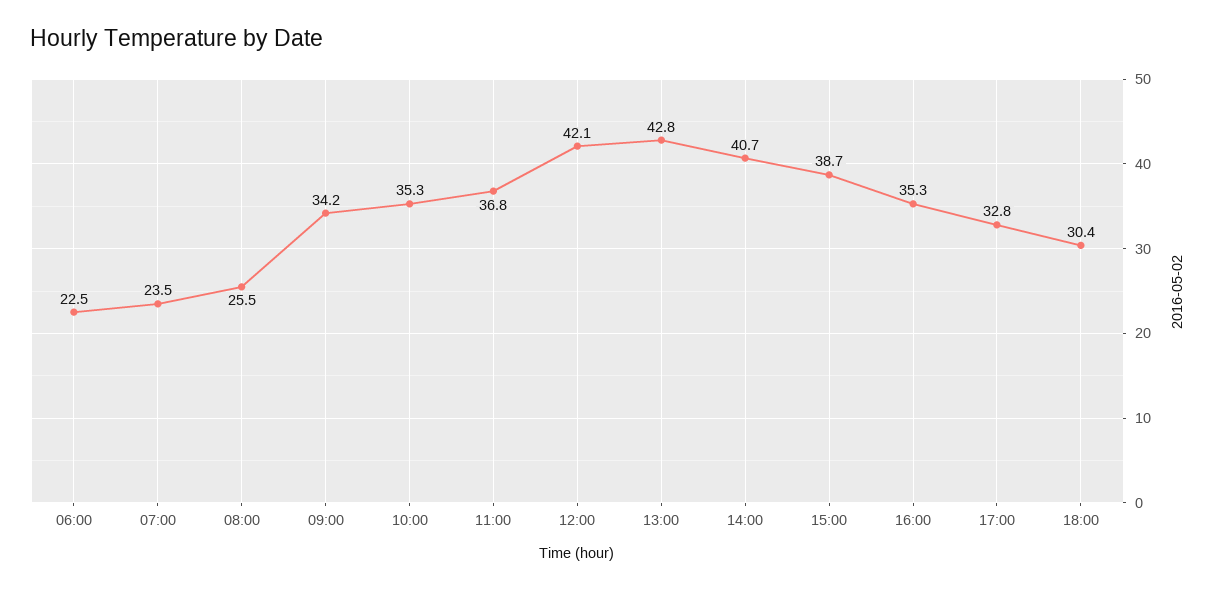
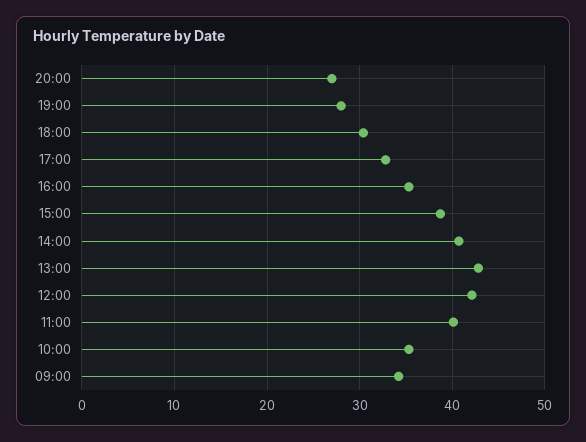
06:00: 22.5 -> none
07:00: 23.5 -> none
08:00: 25.5 -> none
11:00: 36.8 -> 40
20:00: none -> 27
19:00: none -> 28

